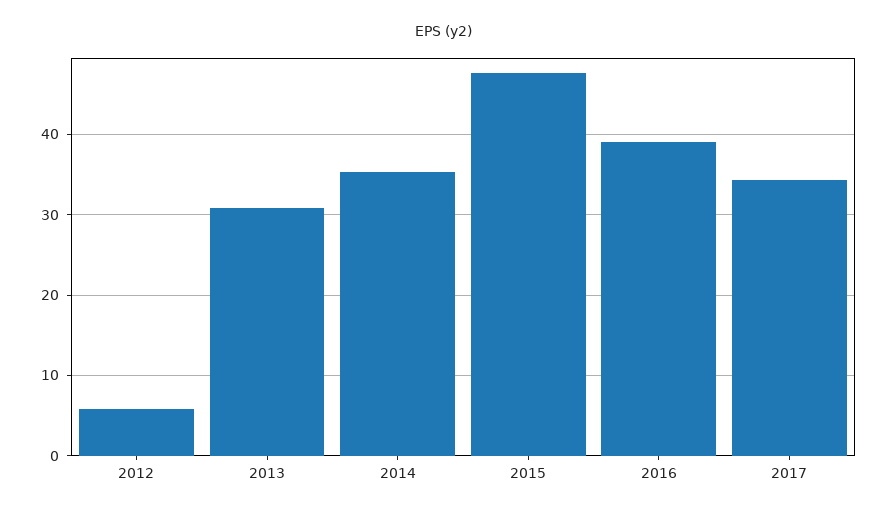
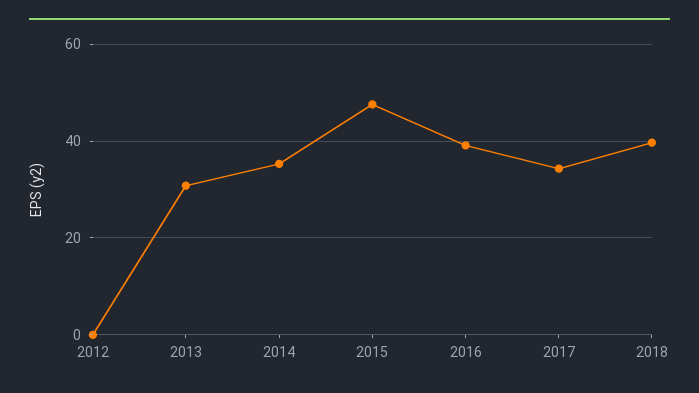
2012: 6 -> 0
2018: none -> 40

